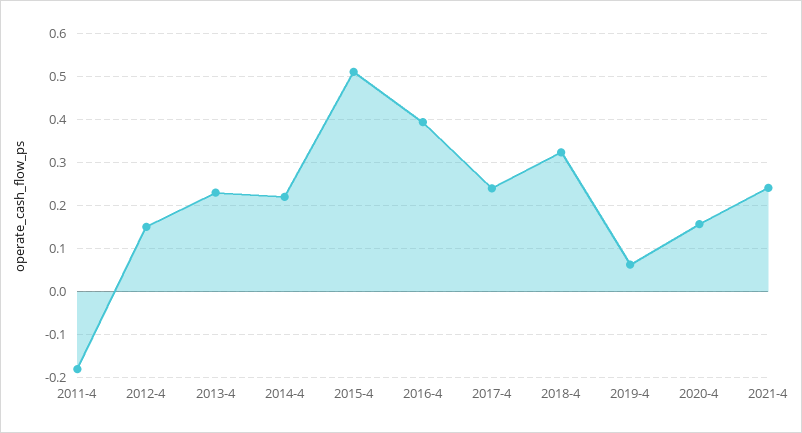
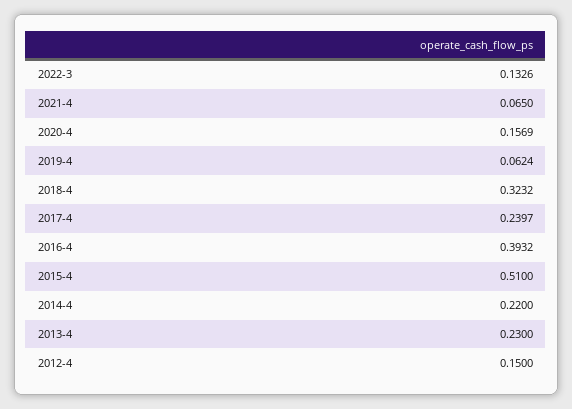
2011-4: -0.18 -> none
2021-4: 0.24 -> 0.065
2022-3: none -> 0.1326

